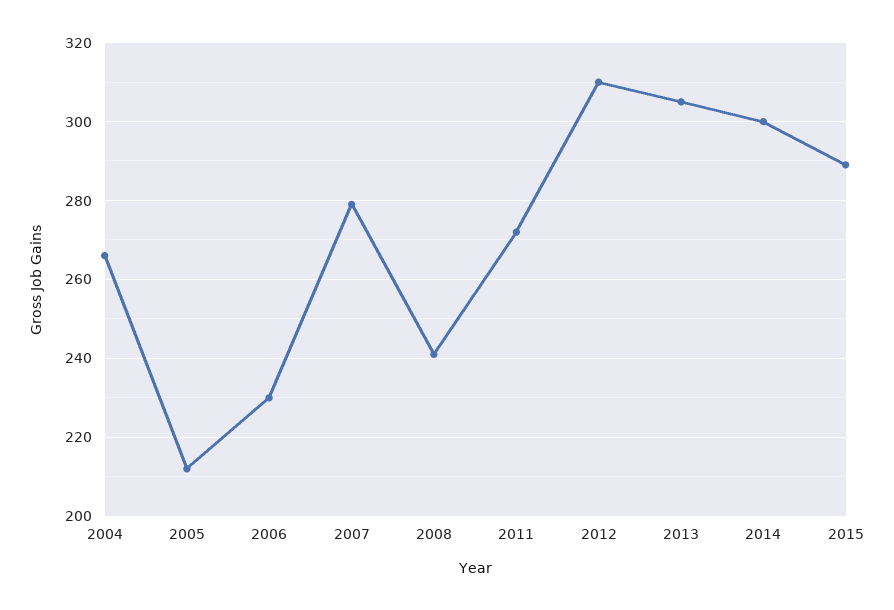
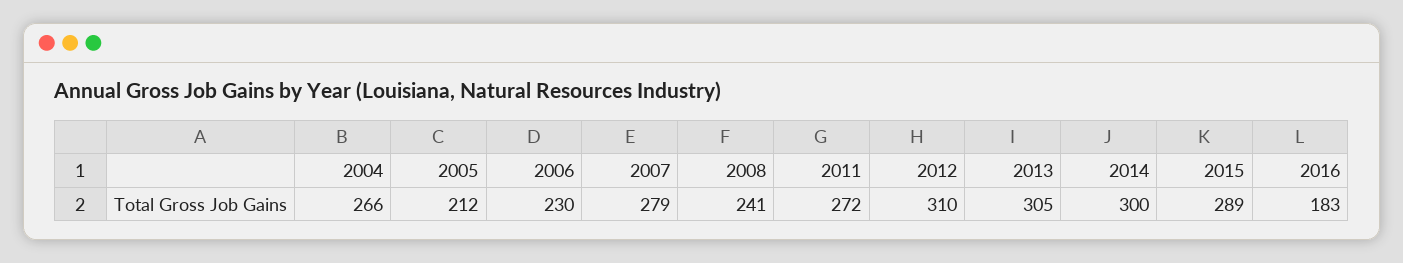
2016: none -> 183

